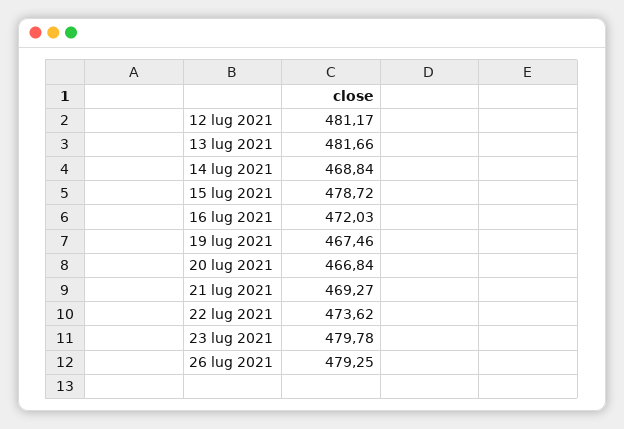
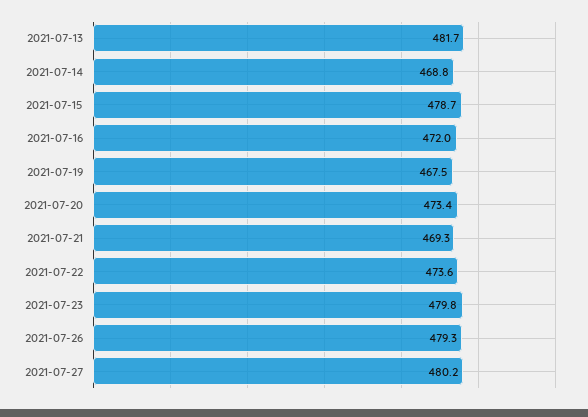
12 lug 2021: 481.17 -> none
20 lug 2021: 466.84 -> 473.4
2021-07-27: none -> 480.2

